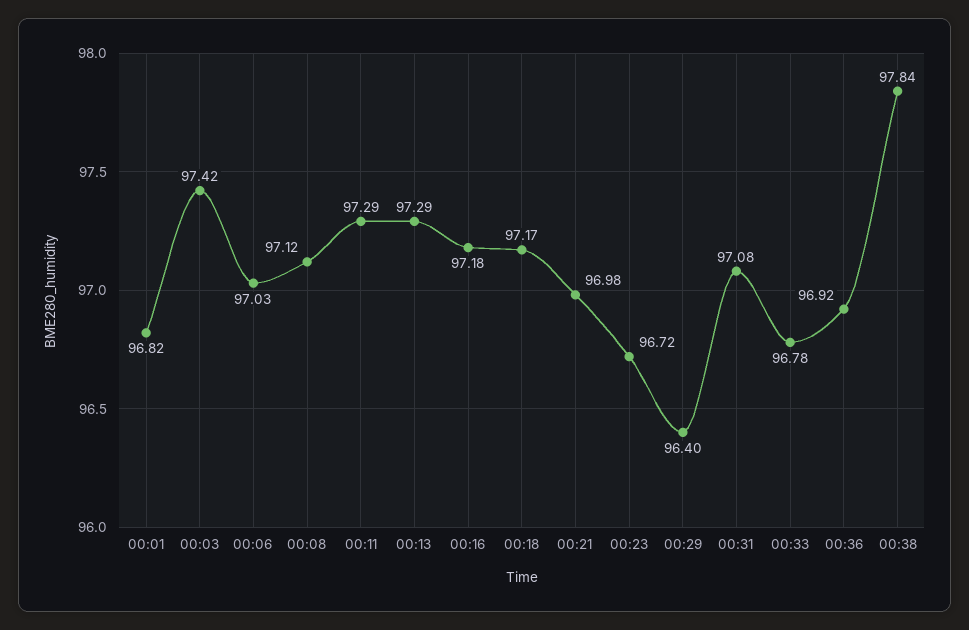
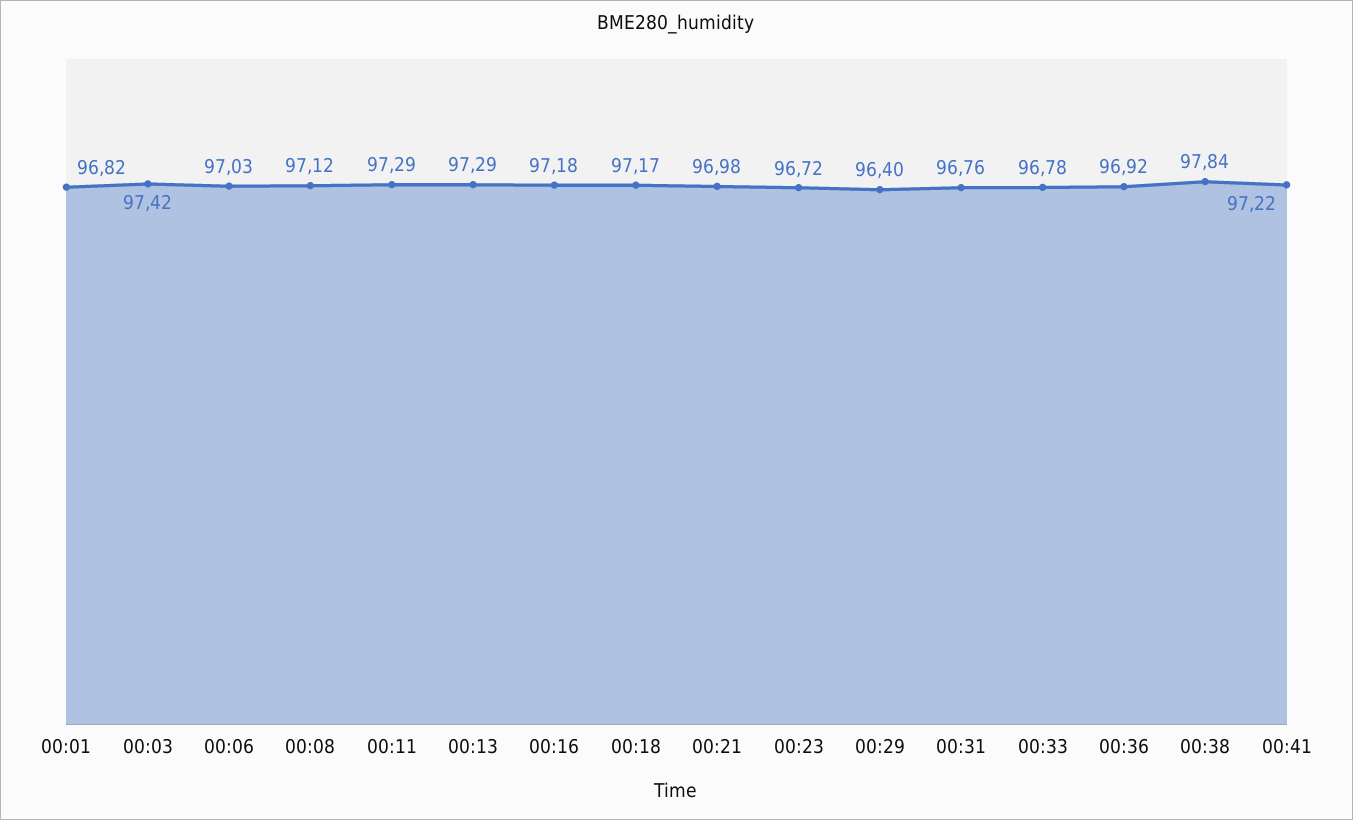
00:31: 97.08 -> 96.76
00:41: none -> 97.22

